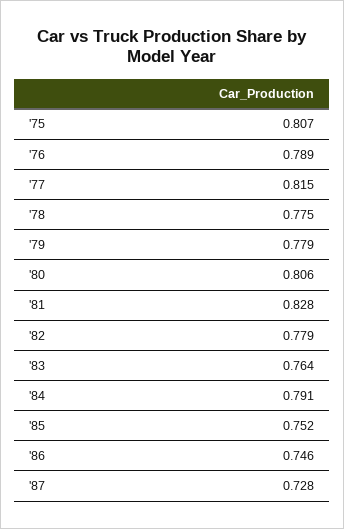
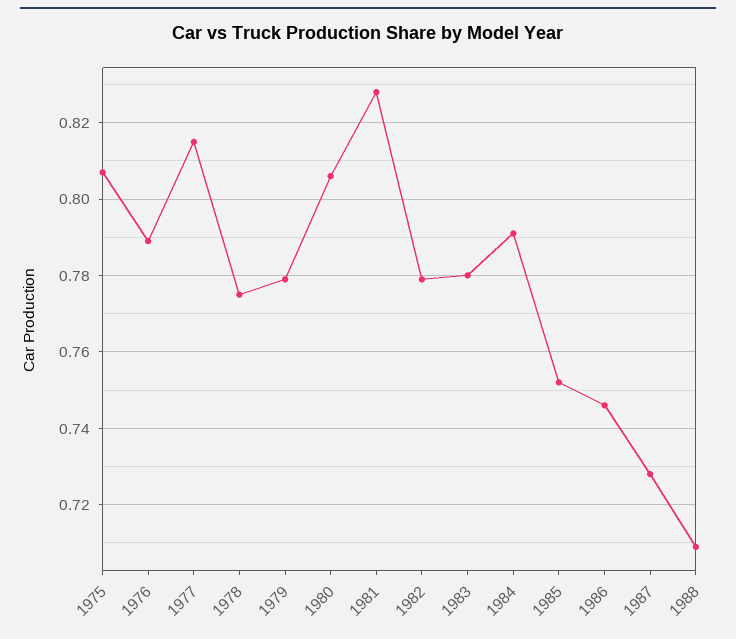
'83: 0.764 -> 0.78
1988: none -> 0.71

